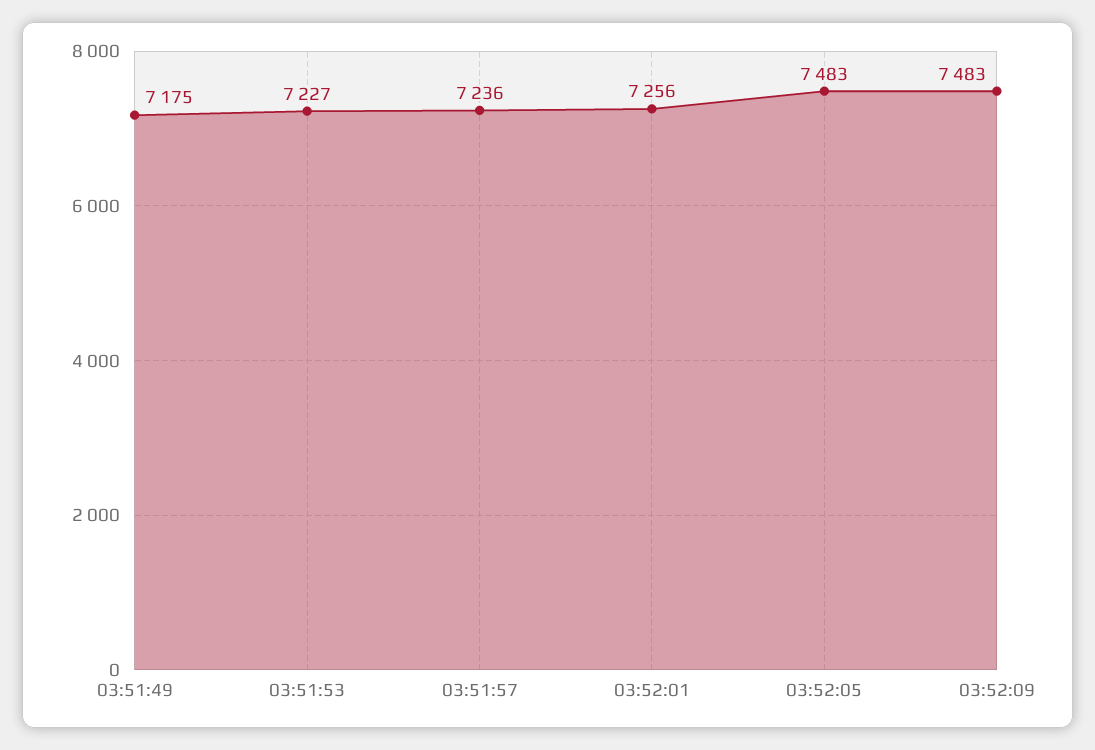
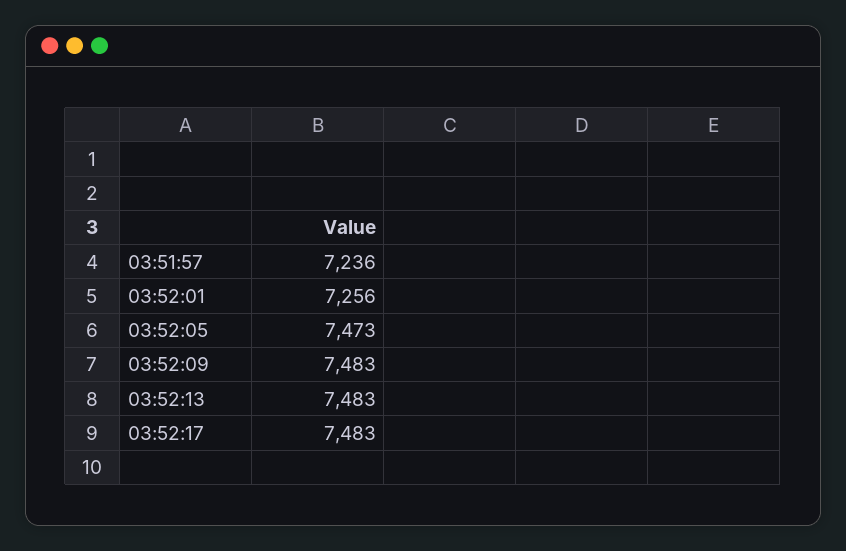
03:51:49: 7175 -> none
03:51:53: 7227 -> none
03:52:05: 7483 -> 7473
03:52:13: none -> 7483
03:52:17: none -> 7483

